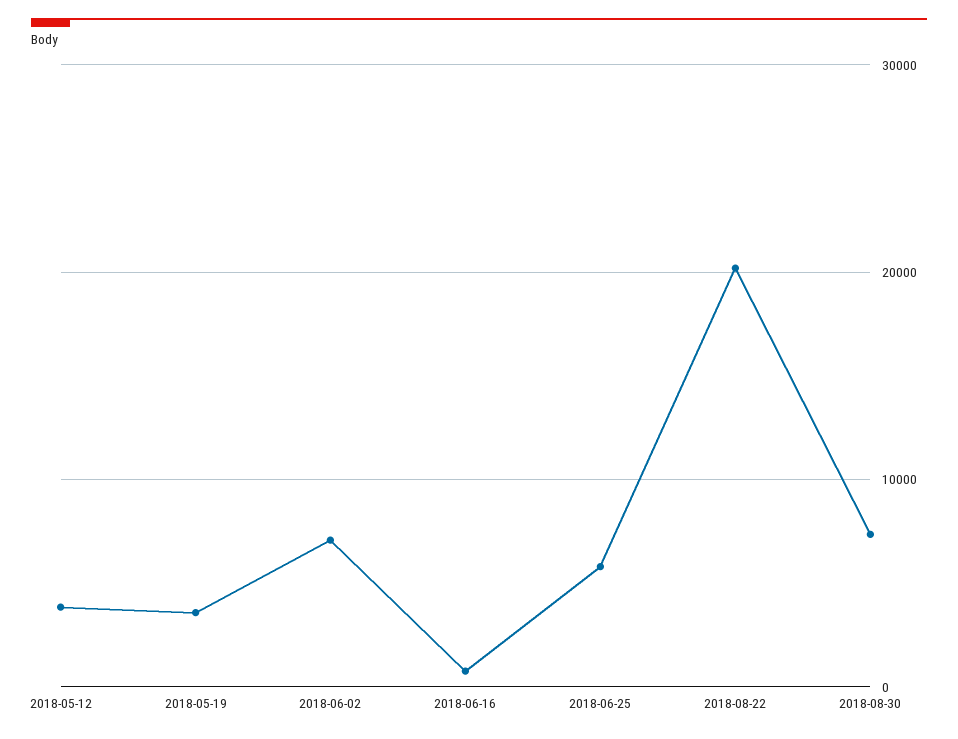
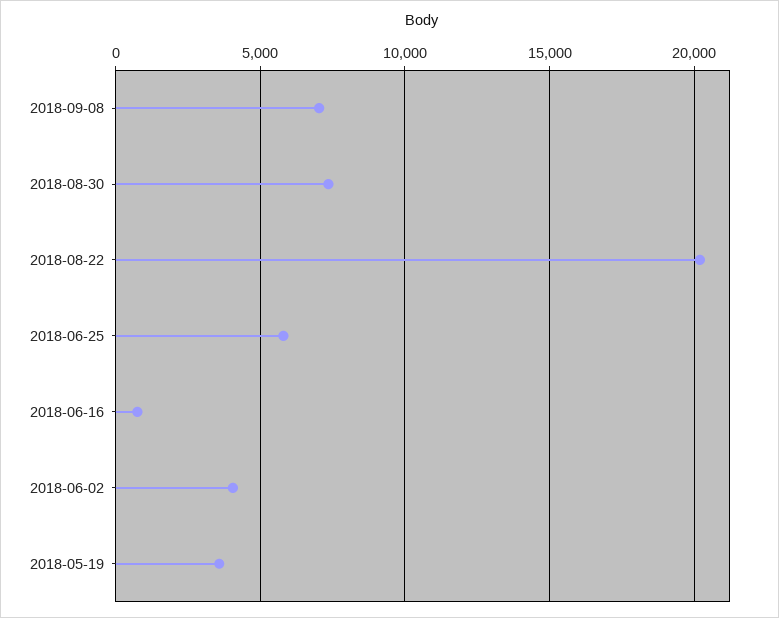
2018-05-12: 4000 -> none
2018-06-02: 7000 -> 4000
2018-09-08: none -> 7000

